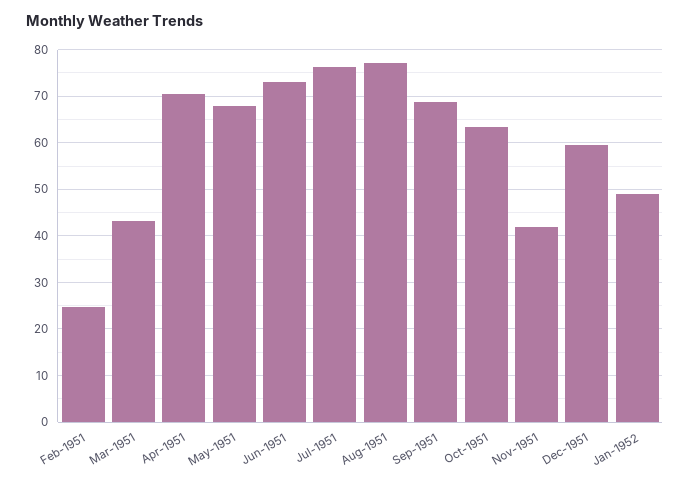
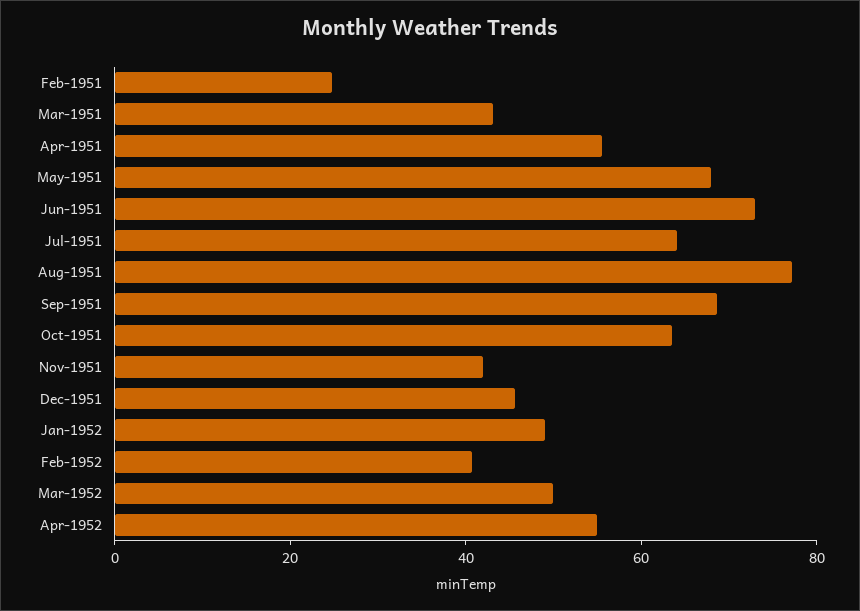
Apr-1951: 70 -> 55
Jul-1951: 76 -> 65
Dec-1951: 60 -> 45
Feb-1952: none -> 40
Mar-1952: none -> 50
Apr-1952: none -> 55

